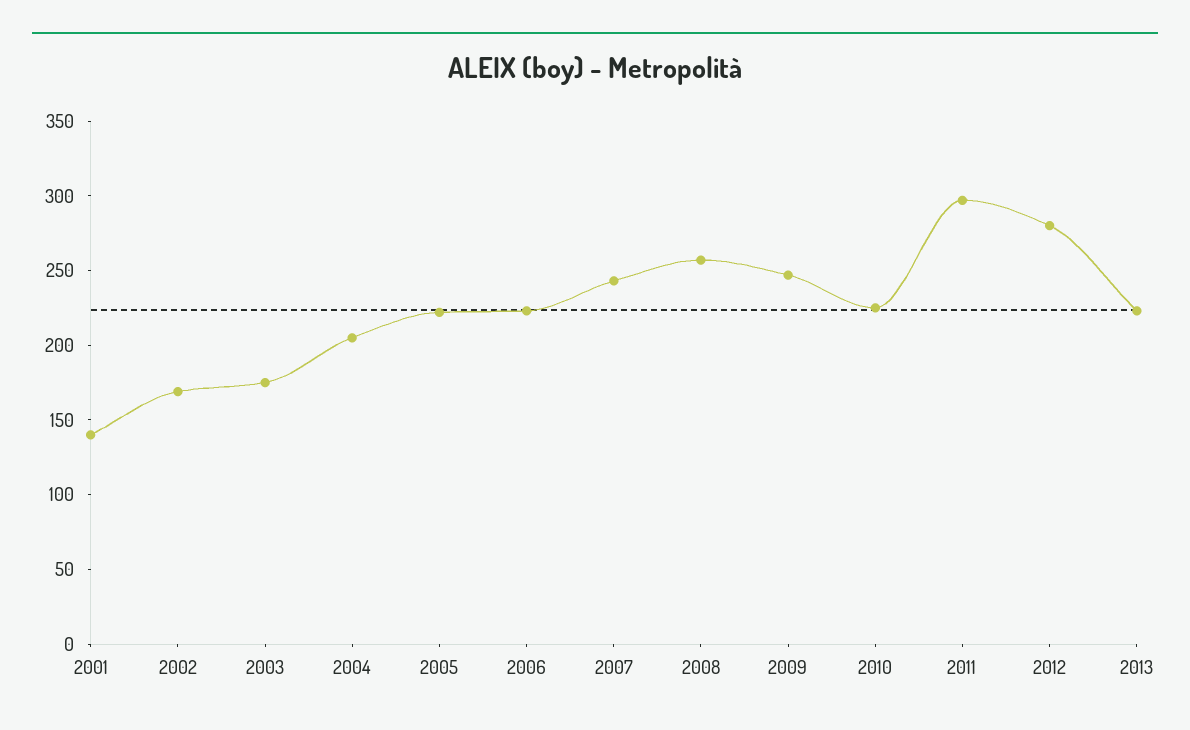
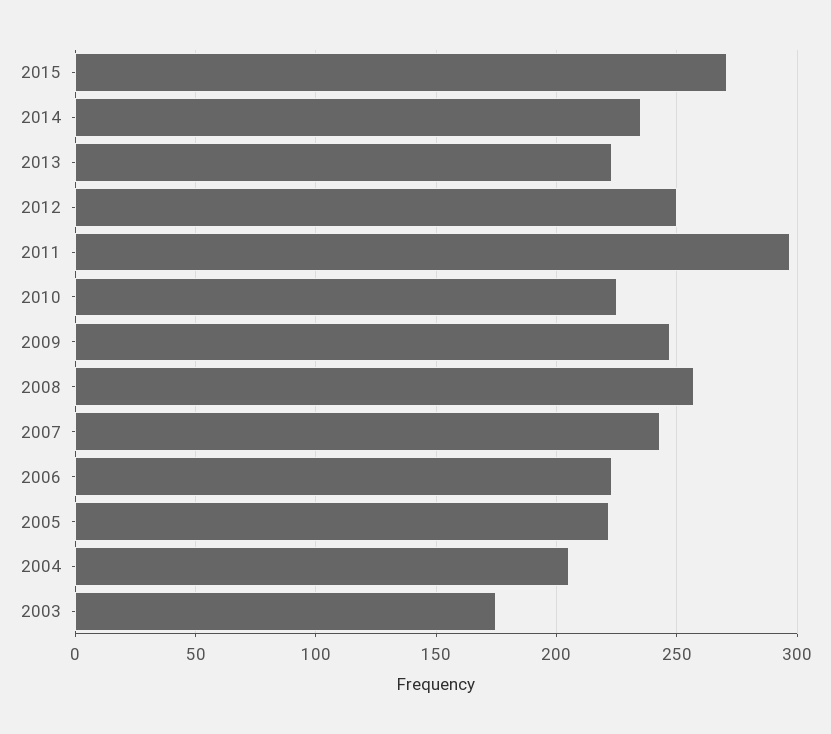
2001: 140 -> none
2002: 170 -> none
2012: 280 -> 250
2015: none -> 270
2014: none -> 235

